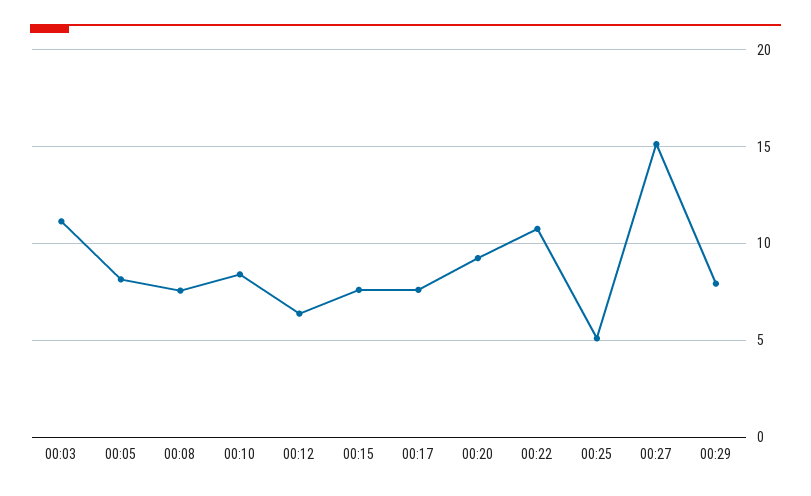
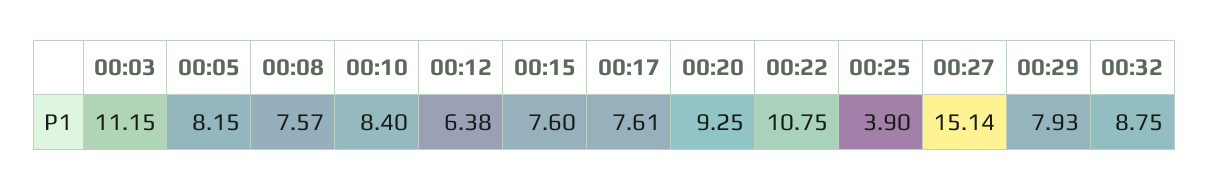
00:25: 5 -> 3.9
00:32: none -> 8.75

